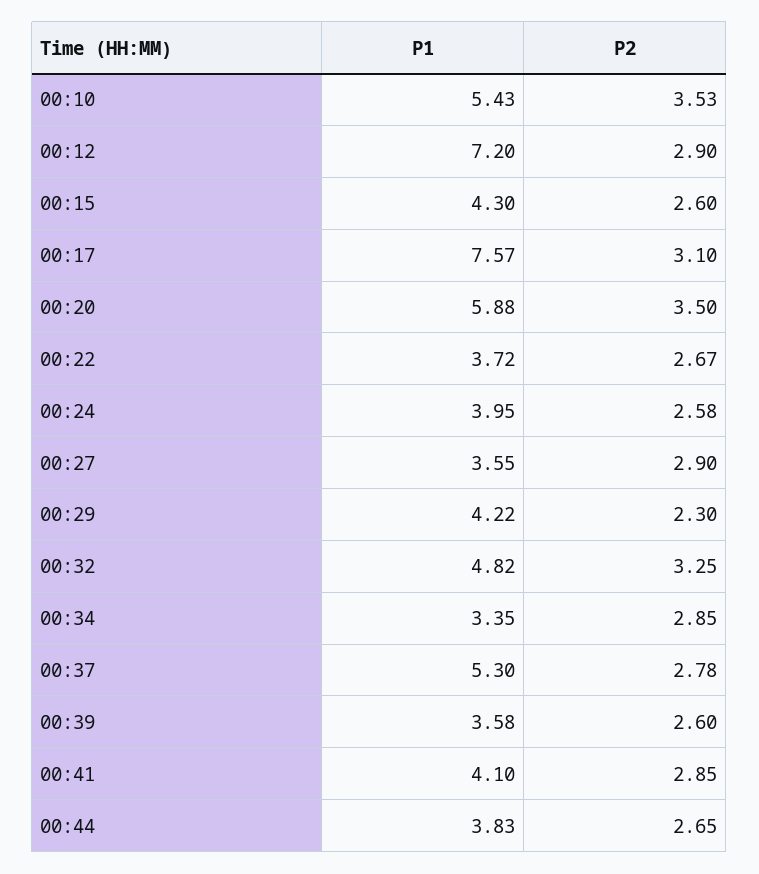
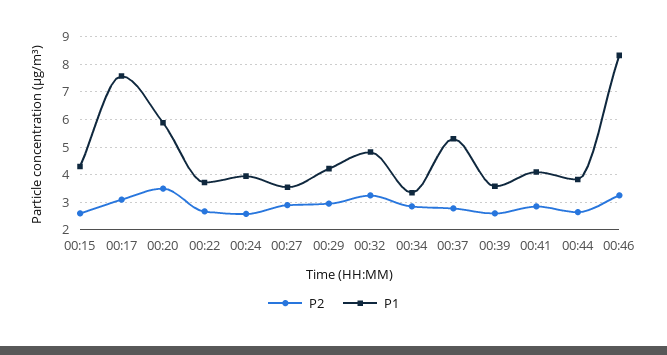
P1, 00:10: 5.43 -> none
P2, 00:10: 3.53 -> none
P1, 00:12: 7.2 -> none
P2, 00:12: 2.9 -> none
P2, 00:29: 2.3 -> 3
P2, 00:46: none -> 3.25
P1, 00:46: none -> 8.25

